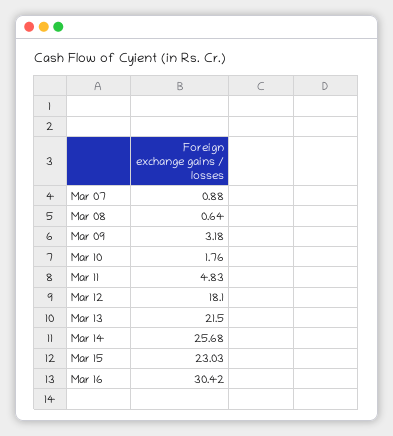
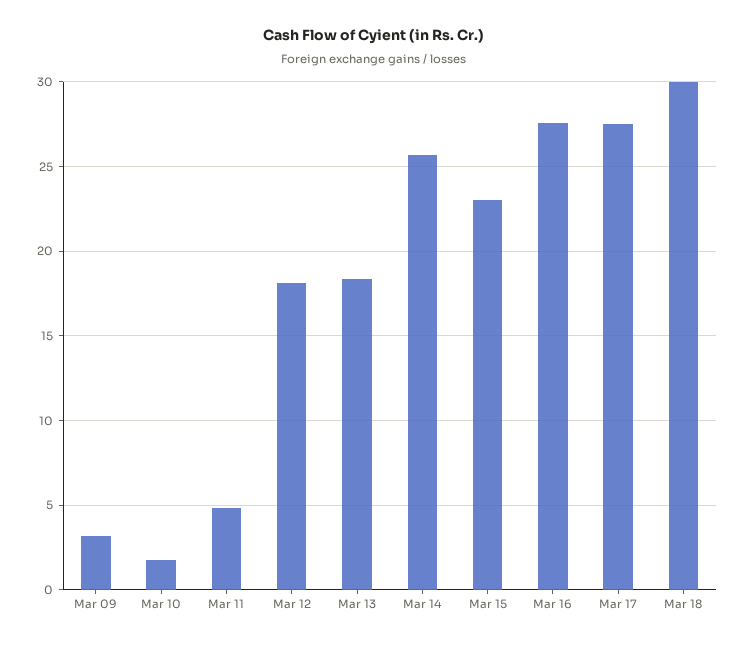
Mar 07: 0.88 -> none
Mar 08: 0.64 -> none
Mar 13: 21.5 -> 18.5
Mar 16: 30.42 -> 27.5
Mar 17: none -> 27.5
Mar 18: none -> 30

